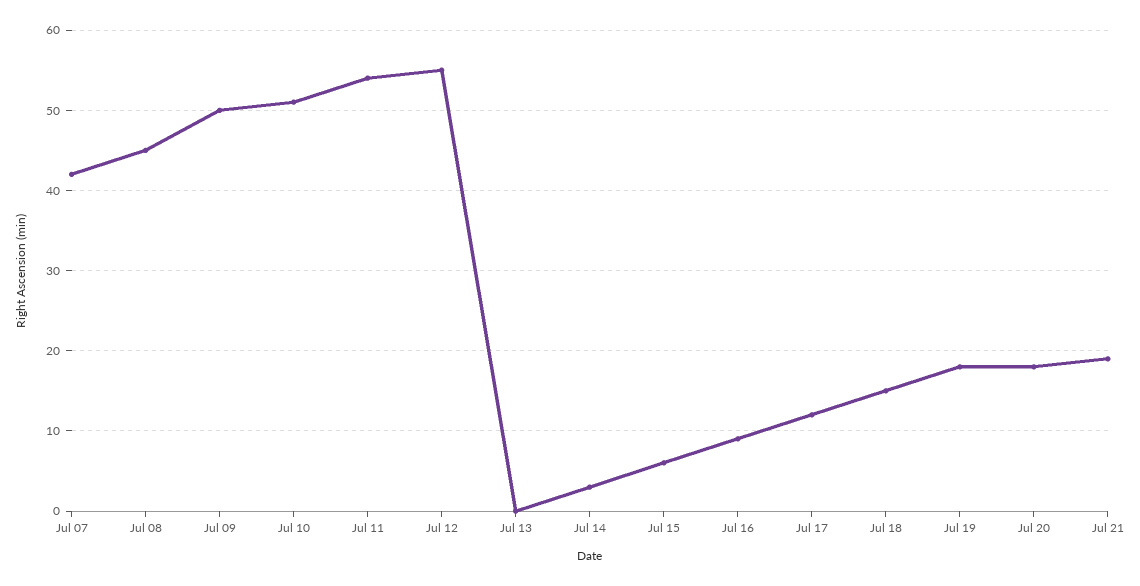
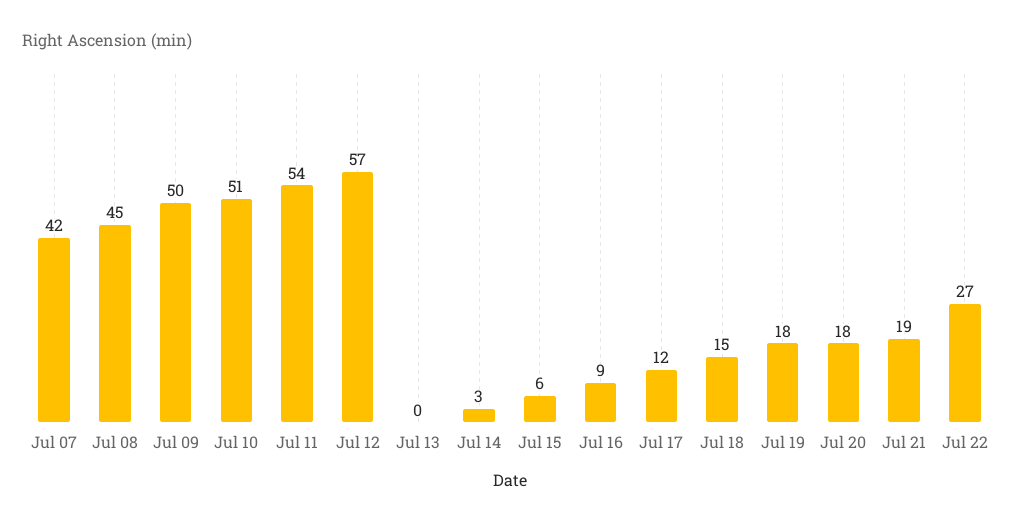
Jul 12: 55 -> 57
Jul 22: none -> 27

